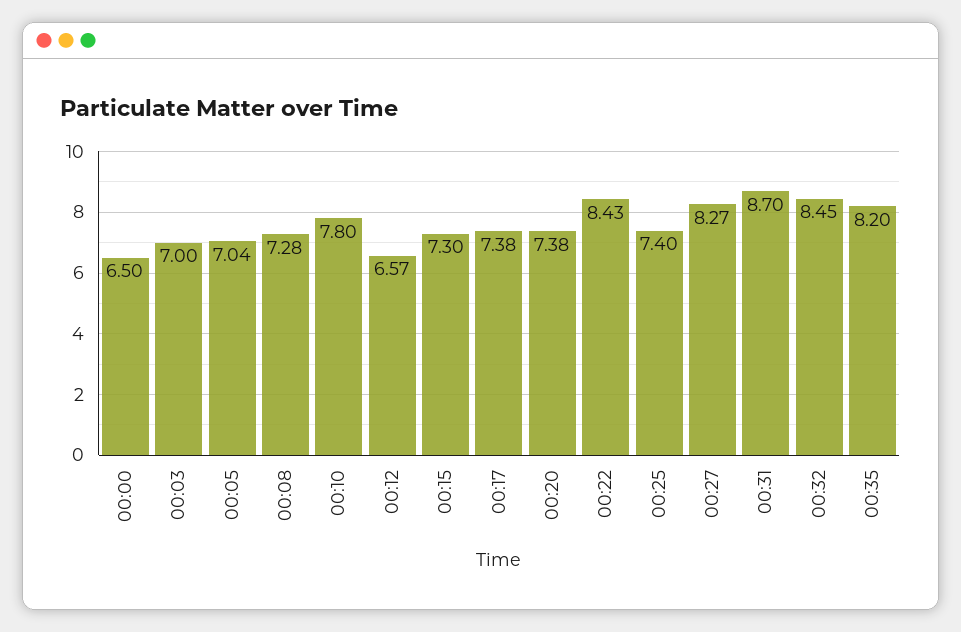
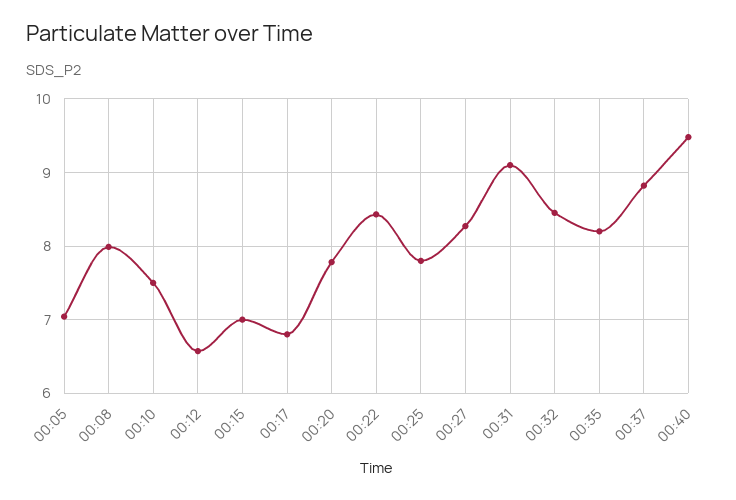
00:00: 6.5 -> none
00:03: 7 -> none
00:08: 7.28 -> 8
00:10: 7.8 -> 7.5
00:15: 7.3 -> 7
00:17: 7.38 -> 6.8
00:20: 7.38 -> 7.8
00:25: 7.4 -> 7.8
00:31: 8.7 -> 9.1
00:37: none -> 8.8
00:40: none -> 9.5

